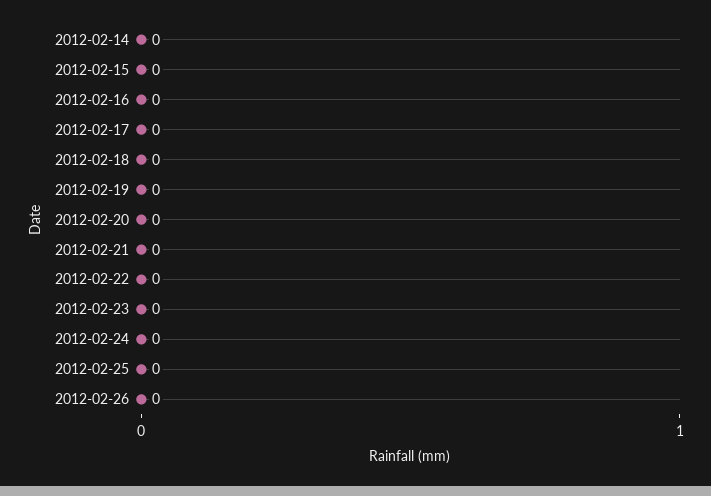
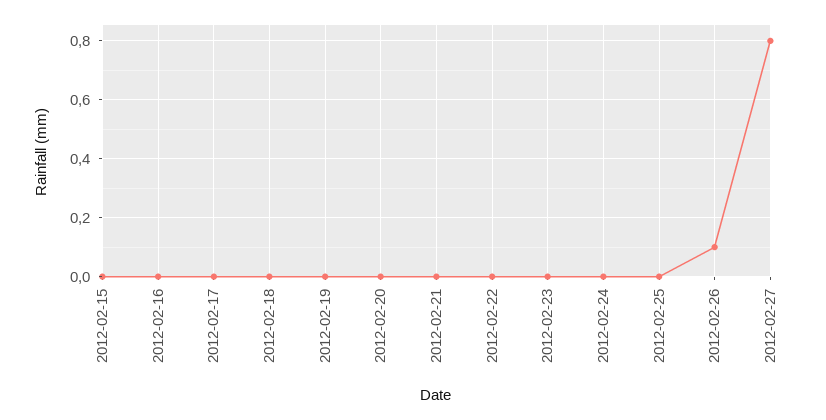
2012-02-14: 0 -> none
2012-02-26: 0 -> 0.1
2012-02-27: none -> 0.8

